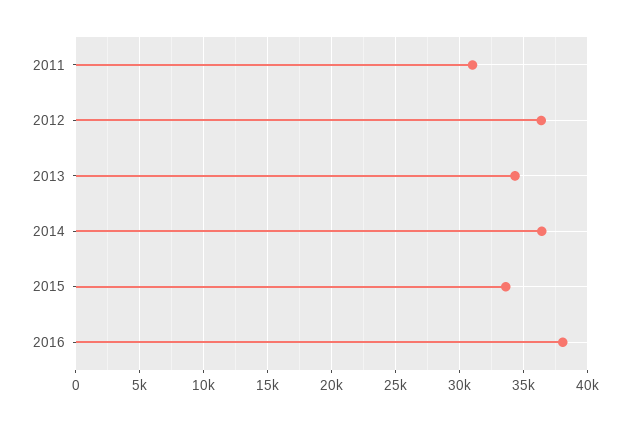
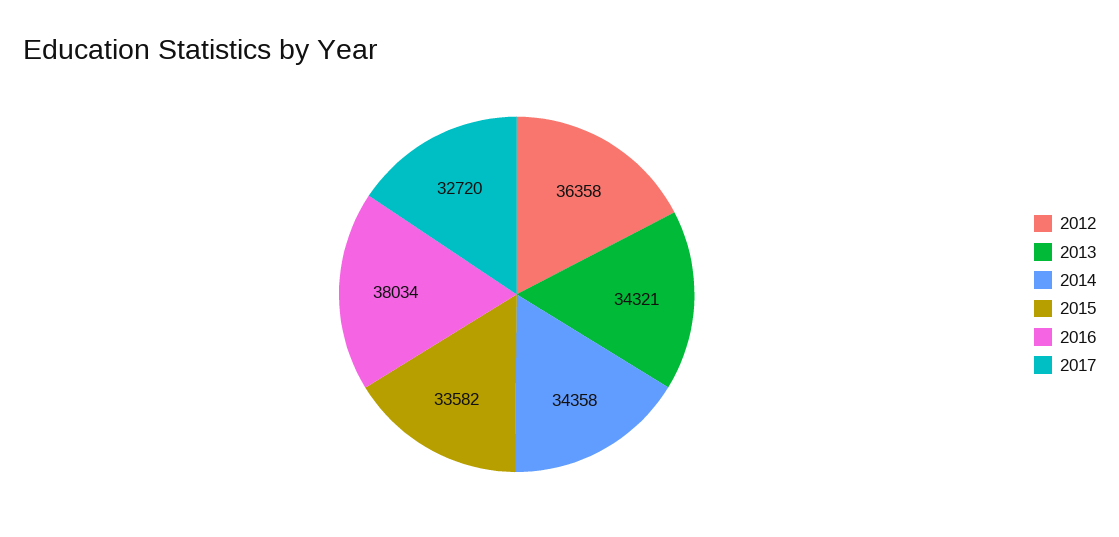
2011: 31000 -> none
2014: 36500 -> 34358
2017: none -> 32720

